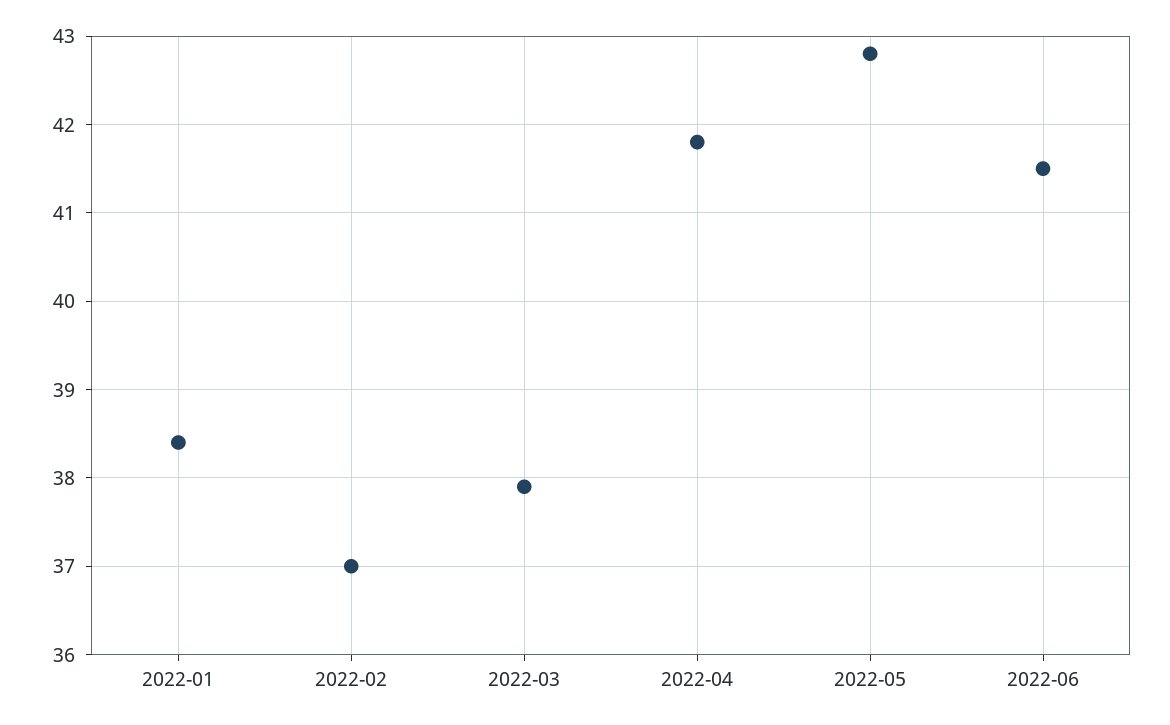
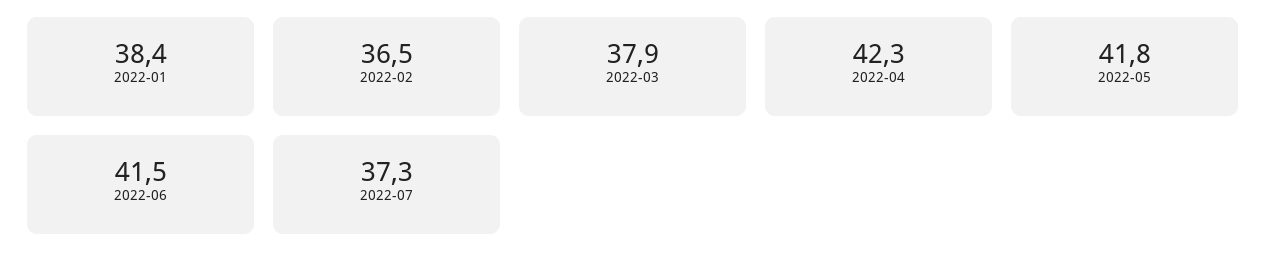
2022-02: 37 -> 36.5
2022-04: 41.8 -> 42.3
2022-05: 42.8 -> 41.8
2022-07: none -> 37.3

